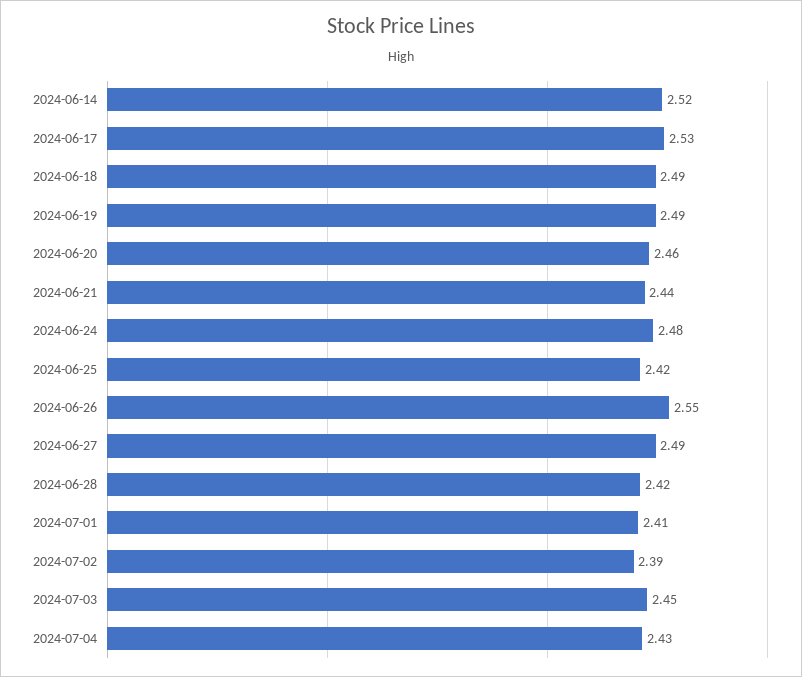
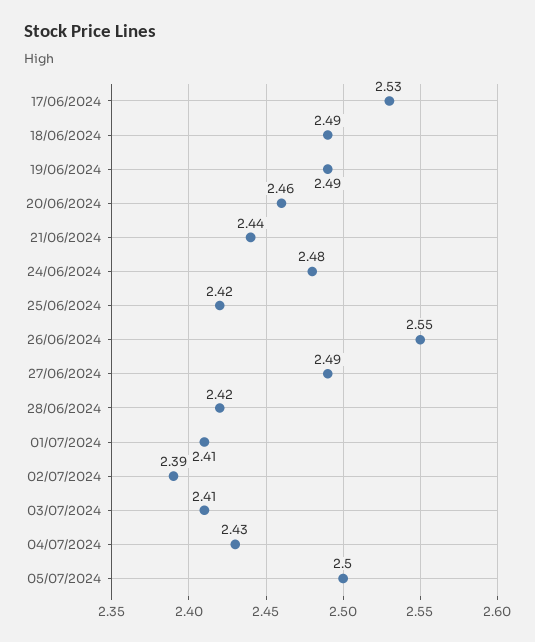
2024-06-14: 2.52 -> none
2024-07-03: 2.45 -> 2.41
05/07/2024: none -> 2.5

